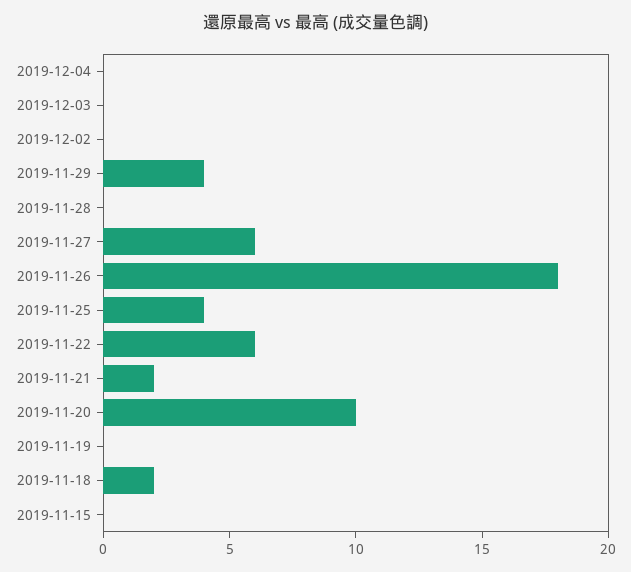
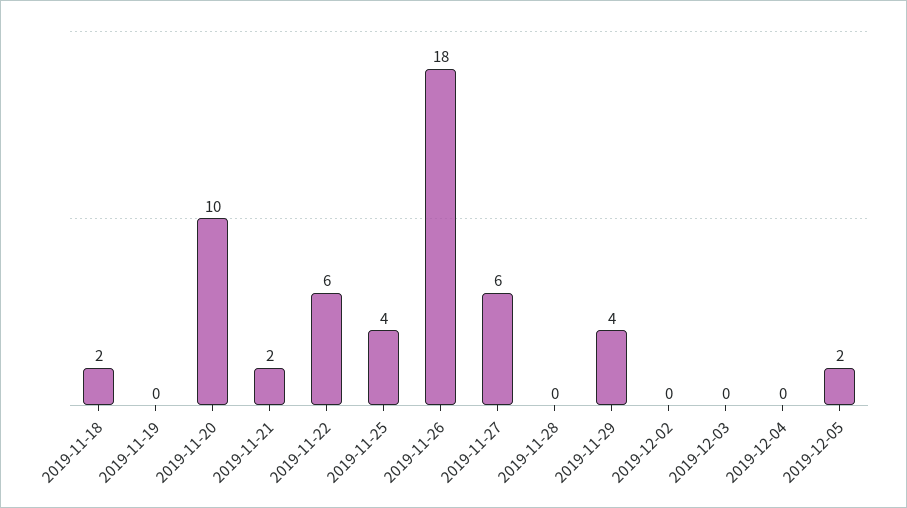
2019-11-15: 0 -> none
2019-12-05: none -> 2

